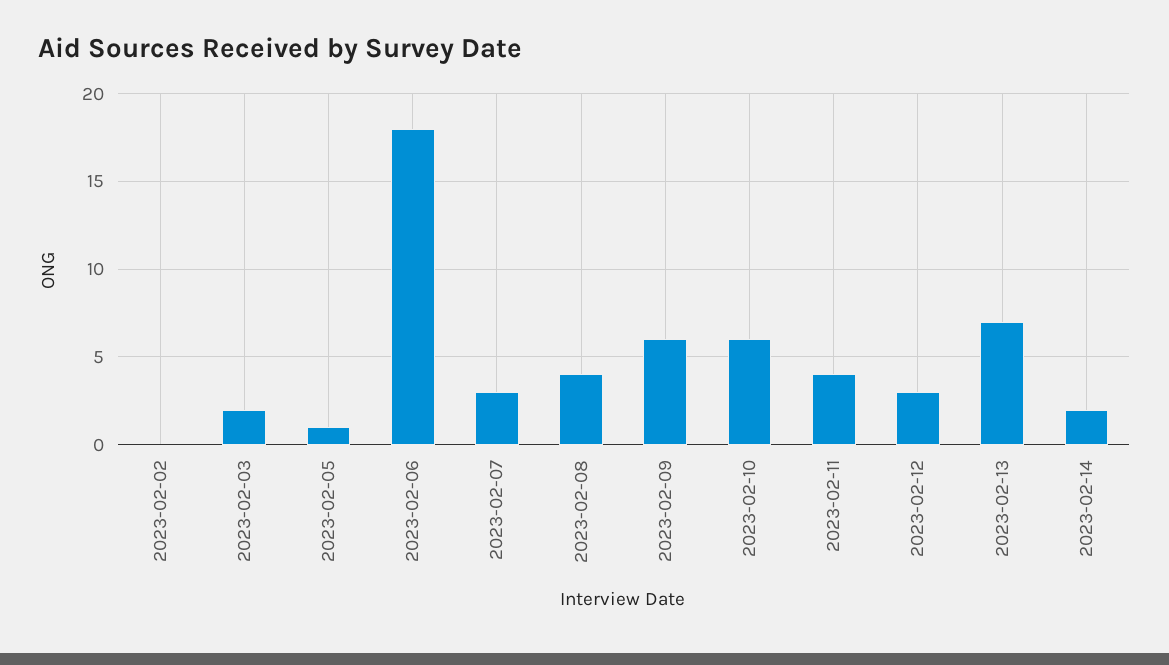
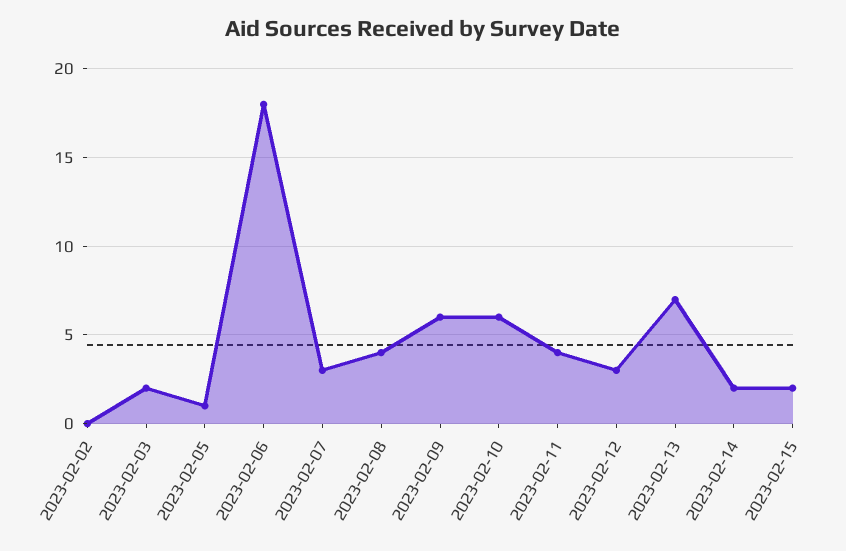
2023-02-15: none -> 2

